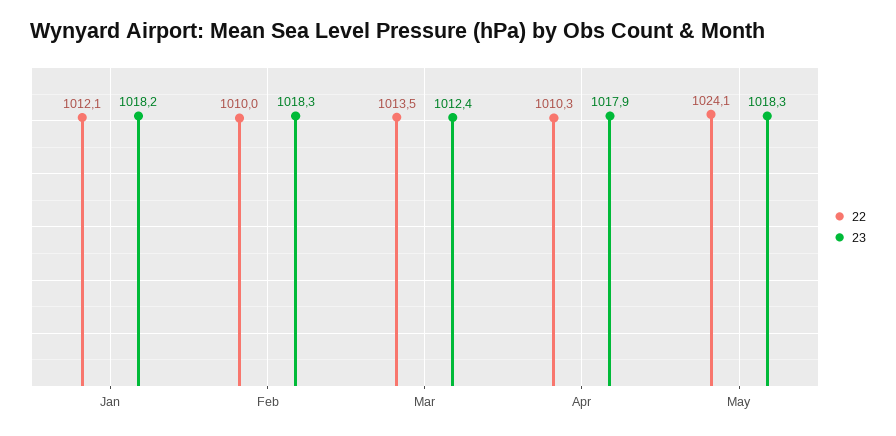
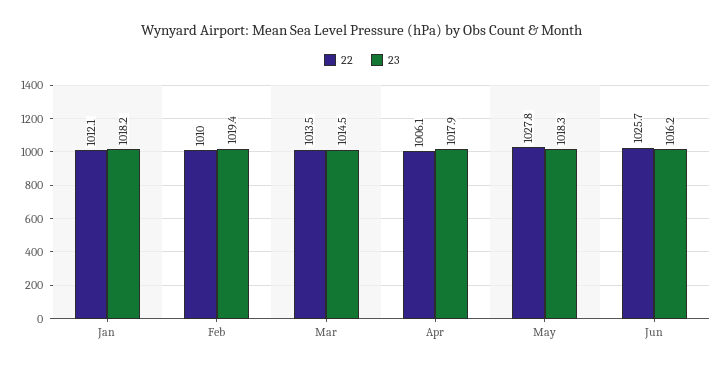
23, Feb: 1018.3 -> 1019.4
23, Mar: 1012.4 -> 1014.5
22, Apr: 1010.3 -> 1006.1
22, May: 1024.1 -> 1027.8
22, Jun: none -> 1025.7
23, Jun: none -> 1016.2

